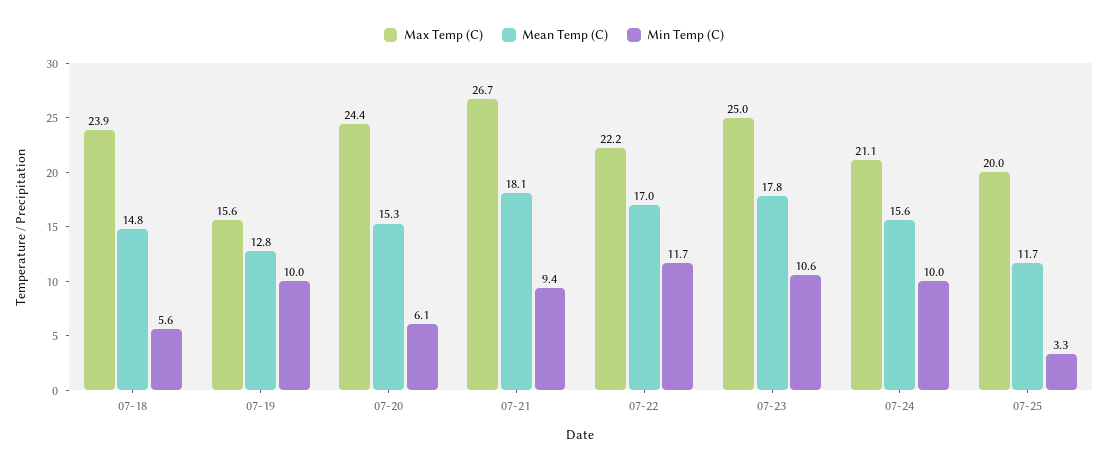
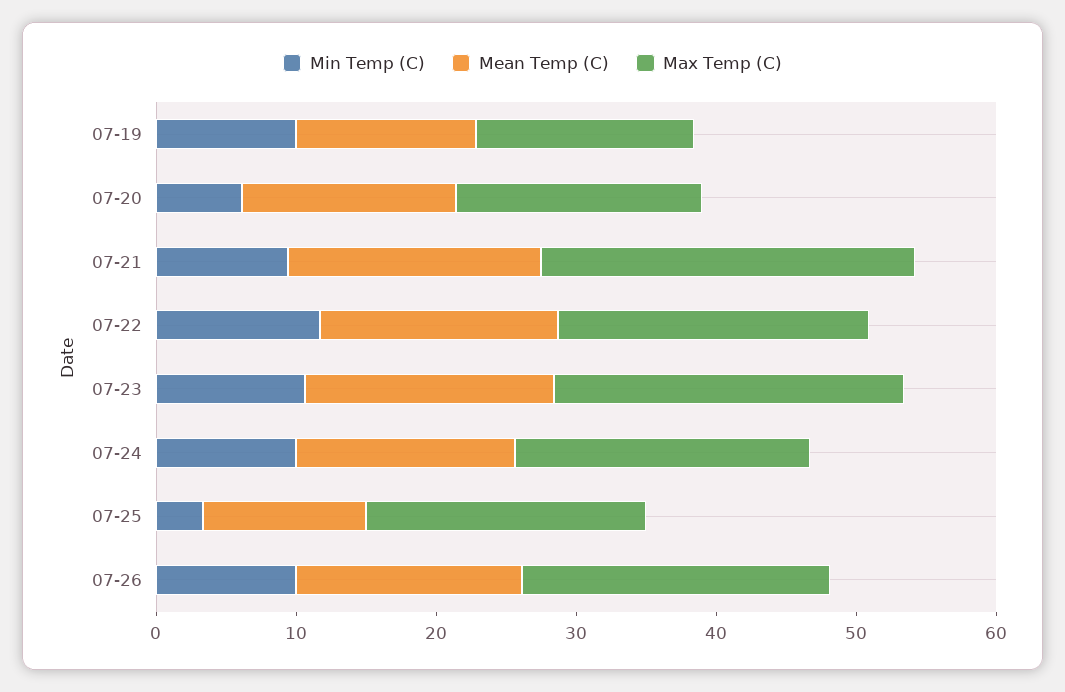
Max Temp (C), 07-18: 23.9 -> none
Mean Temp (C), 07-18: 14.8 -> none
Min Temp (C), 07-18: 5.6 -> none
Max Temp (C), 07-20: 24.4 -> 18
Min Temp (C), 07-26: none -> 10
Mean Temp (C), 07-26: none -> 16
Max Temp (C), 07-26: none -> 22

